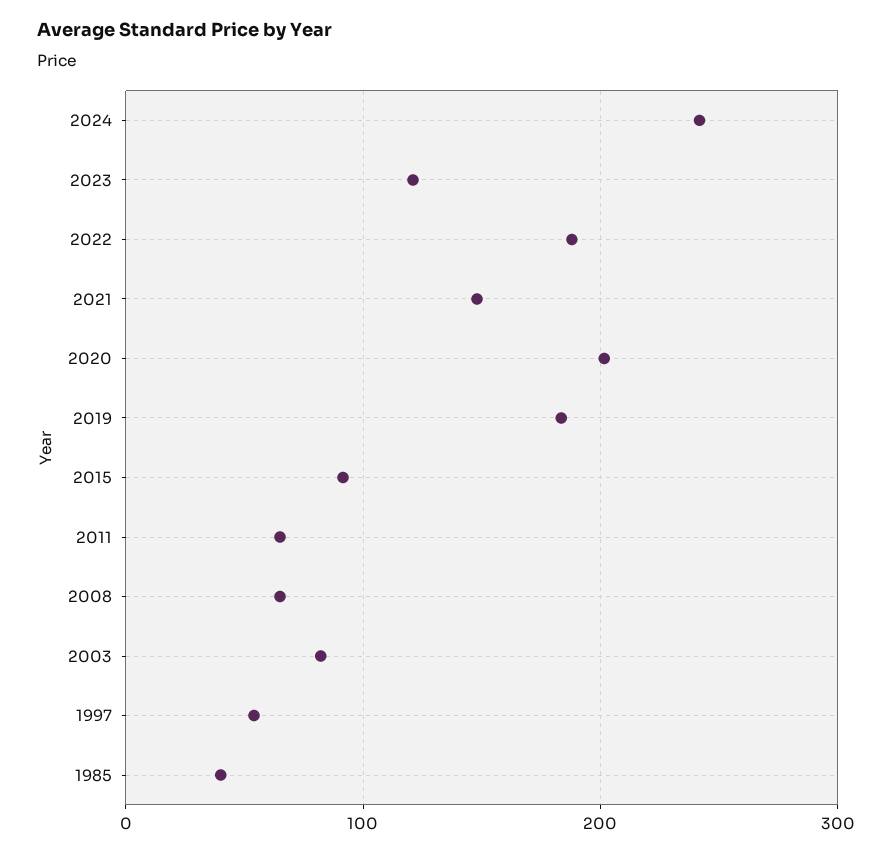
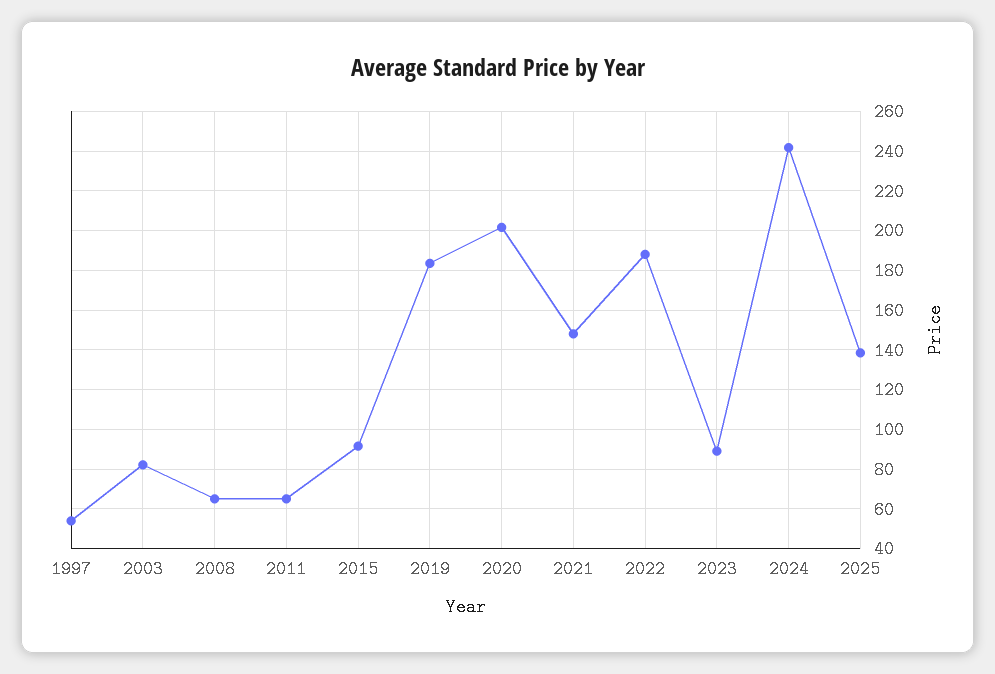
2023: 120 -> 90
1985: 40 -> none
2025: none -> 140

